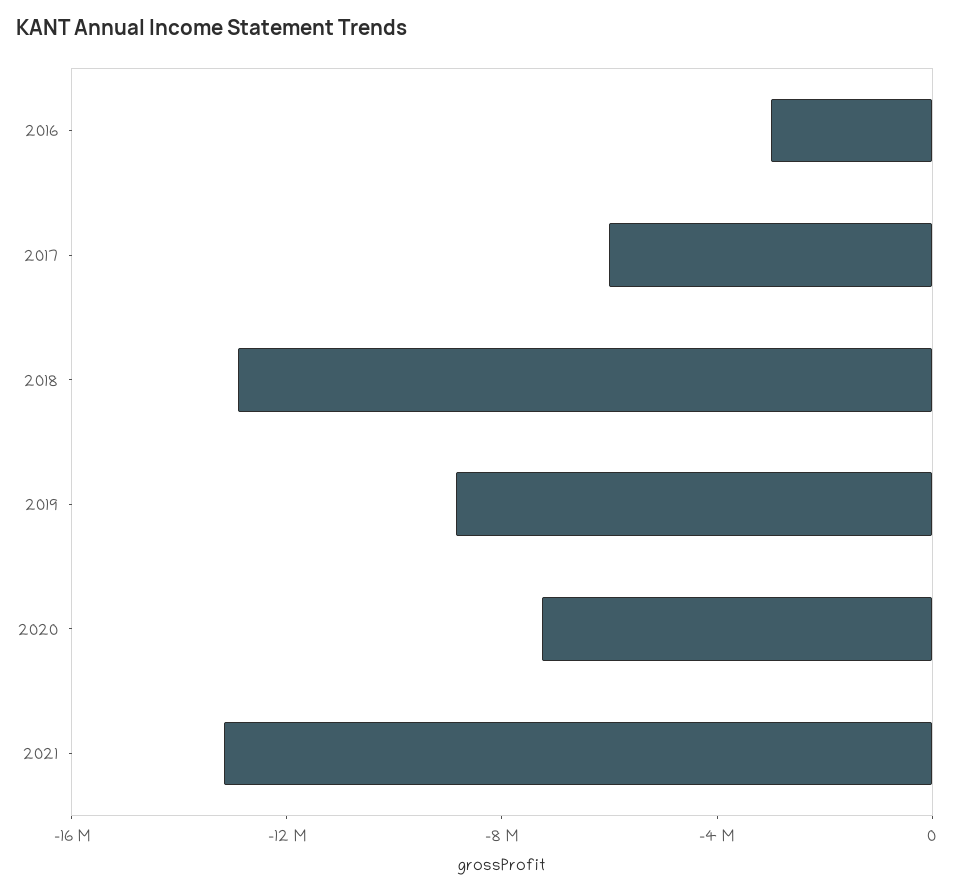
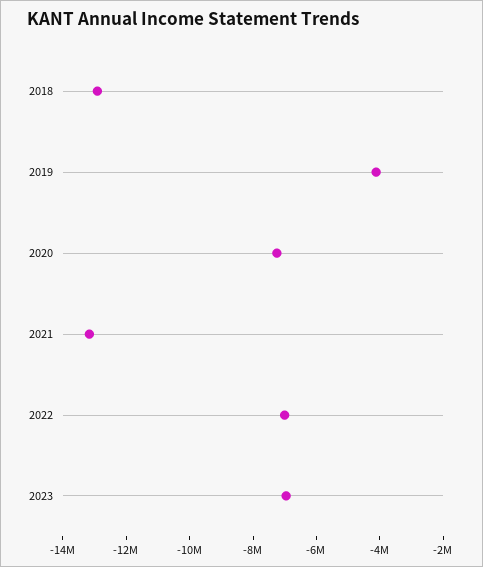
2016: -3000000 -> none
2017: -6000000 -> none
2019: -9000000 -> -4000000
2022: none -> -7000000
2023: none -> -7000000

